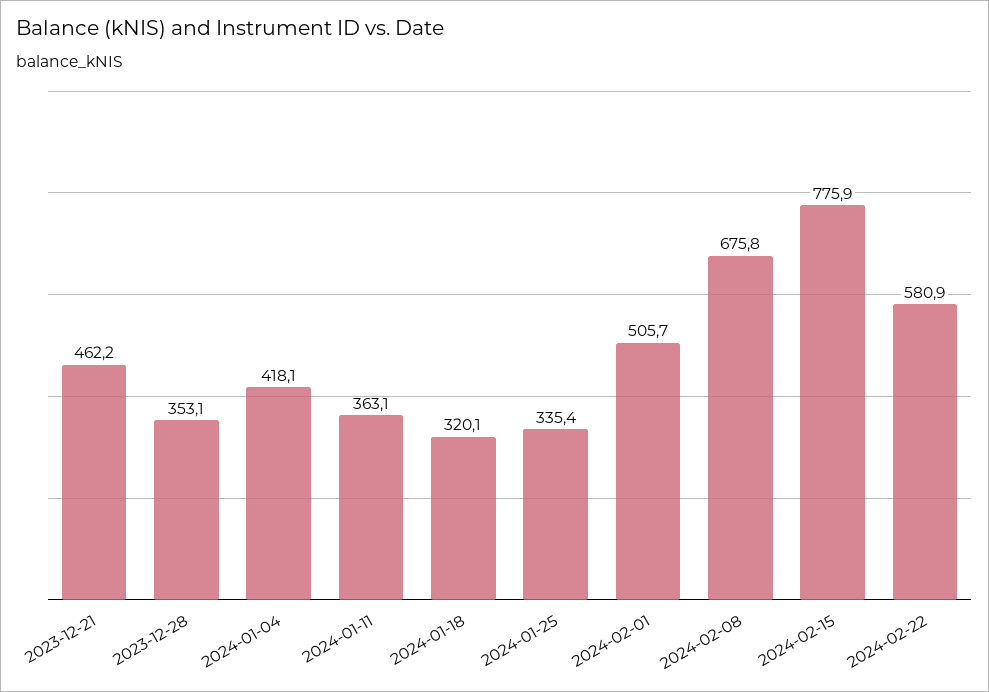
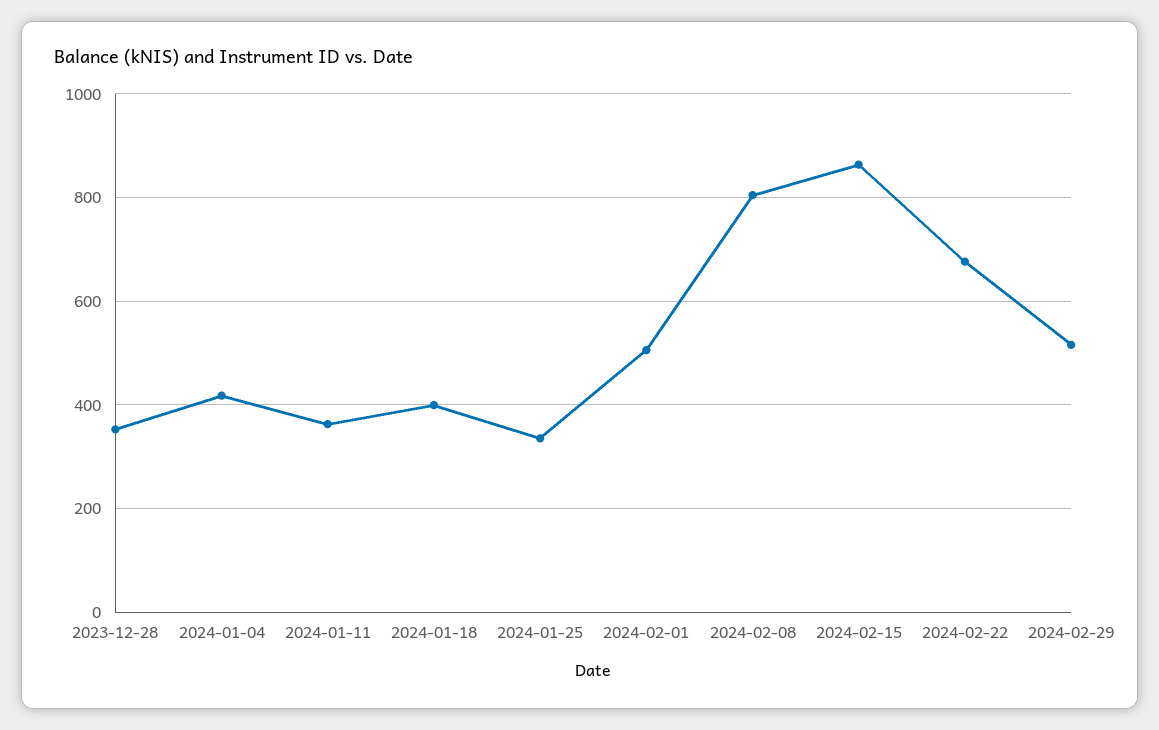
2023-12-21: 462.2 -> none
2024-01-18: 320.1 -> 400
2024-02-08: 675.8 -> 800
2024-02-15: 775.9 -> 860
2024-02-22: 580.9 -> 680
2024-02-29: none -> 520

